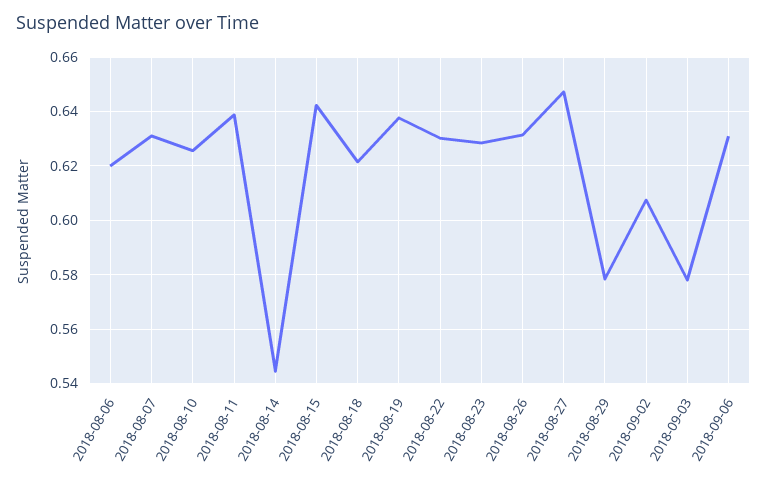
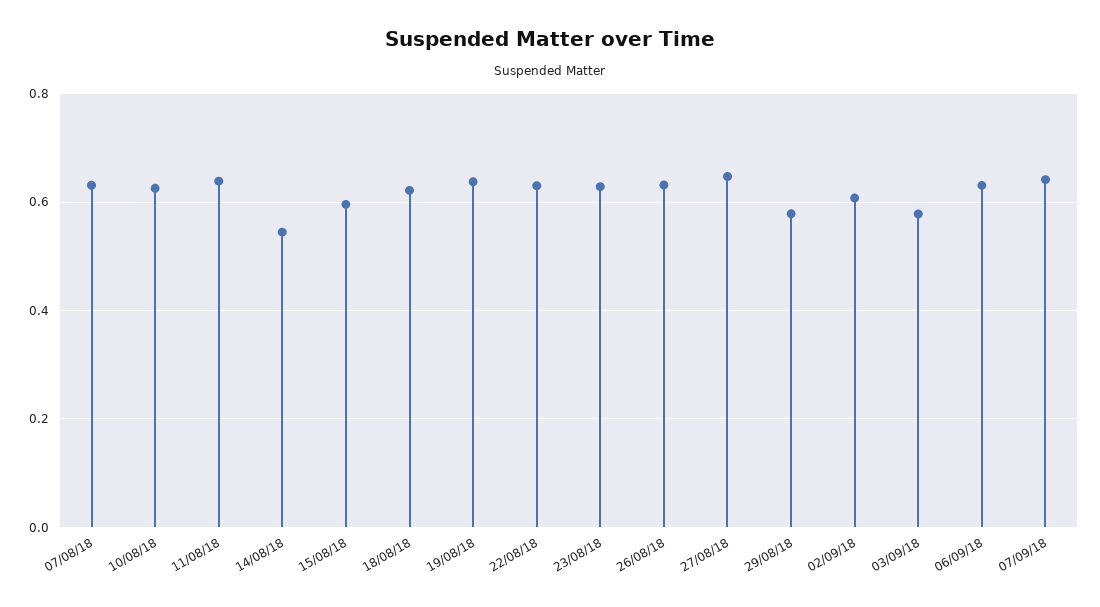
2018-08-06: 0.62 -> none
2018-08-15: 0.6425 -> 0.6
07/09/18: none -> 0.64

